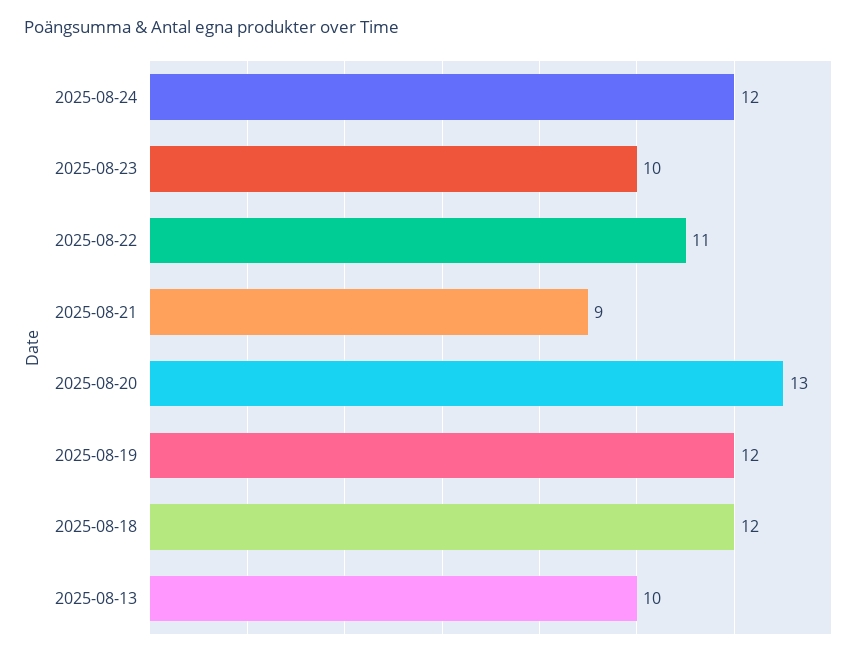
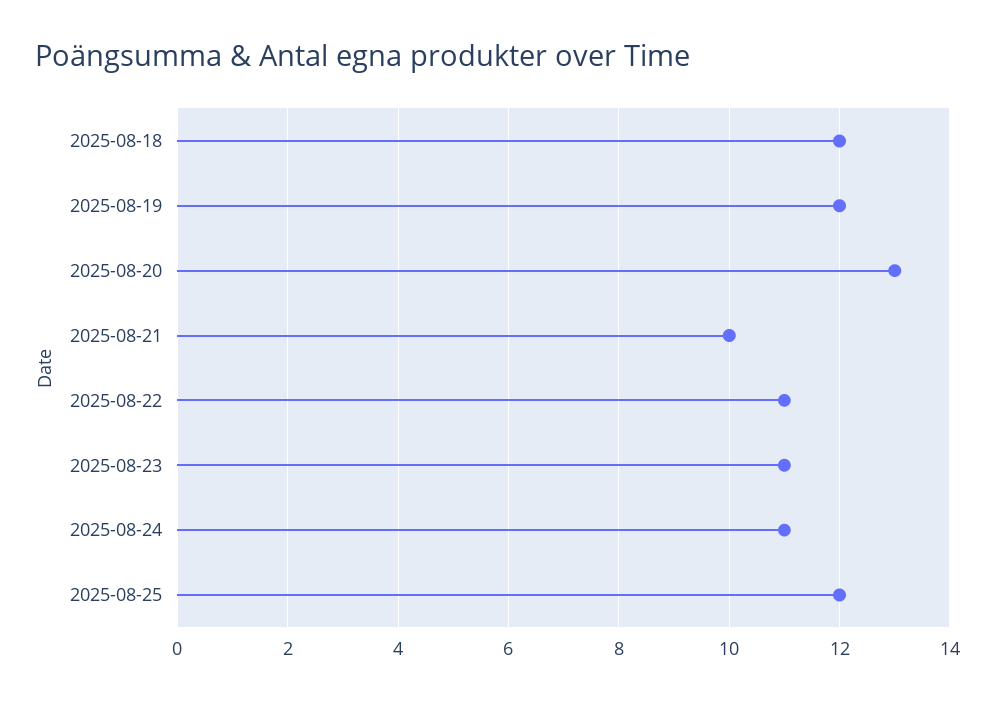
2025-08-24: 12 -> 11
2025-08-23: 10 -> 11
2025-08-21: 9 -> 10
2025-08-13: 10 -> none
2025-08-25: none -> 12

